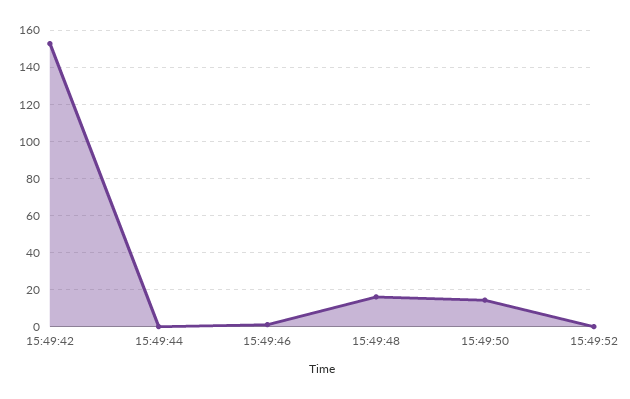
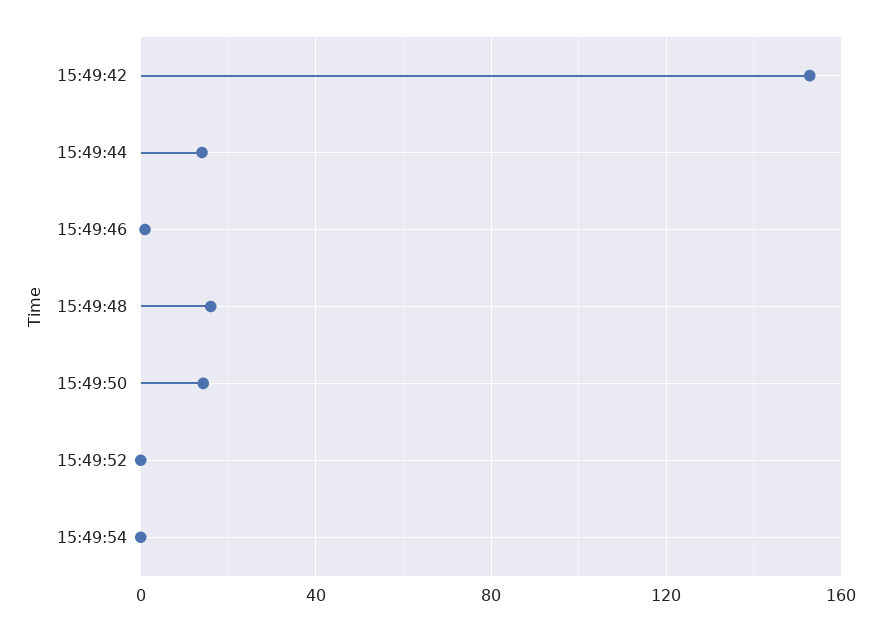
15:49:44: 0 -> 15
15:49:54: none -> 0

